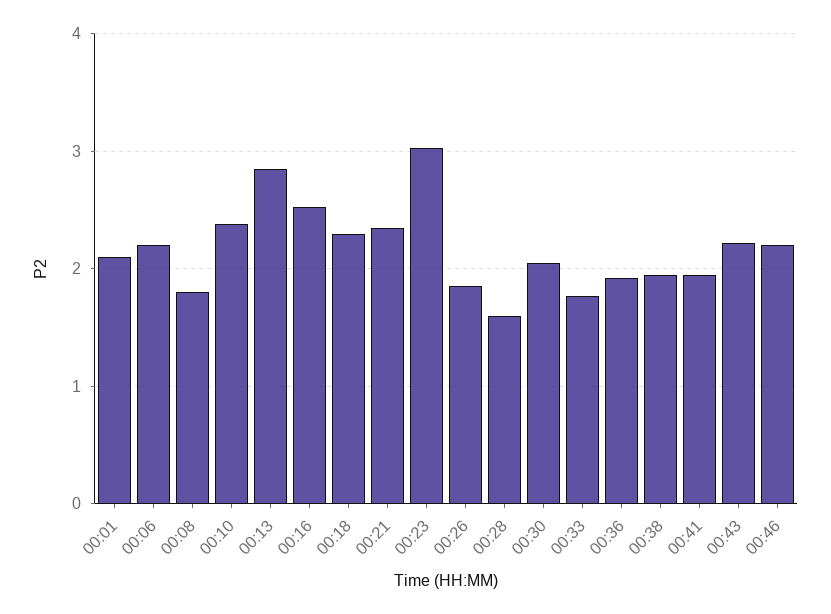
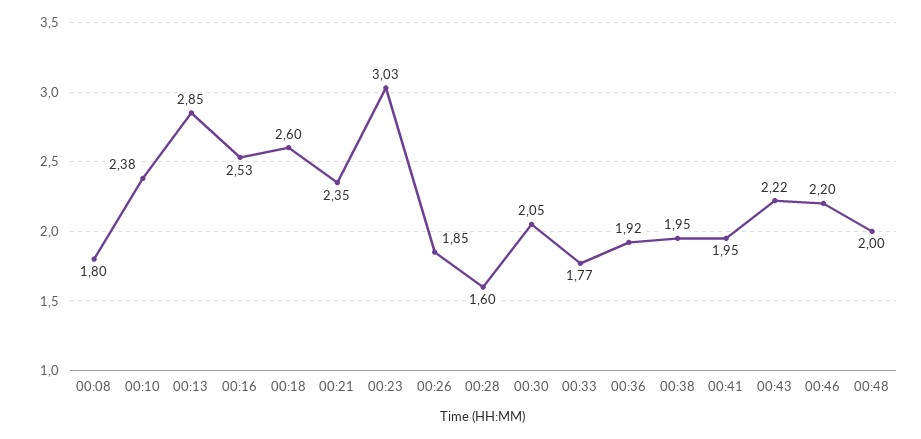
00:01: 2.1 -> none
00:06: 2.2 -> none
00:18: 2.3 -> 2.6
00:48: none -> 2

